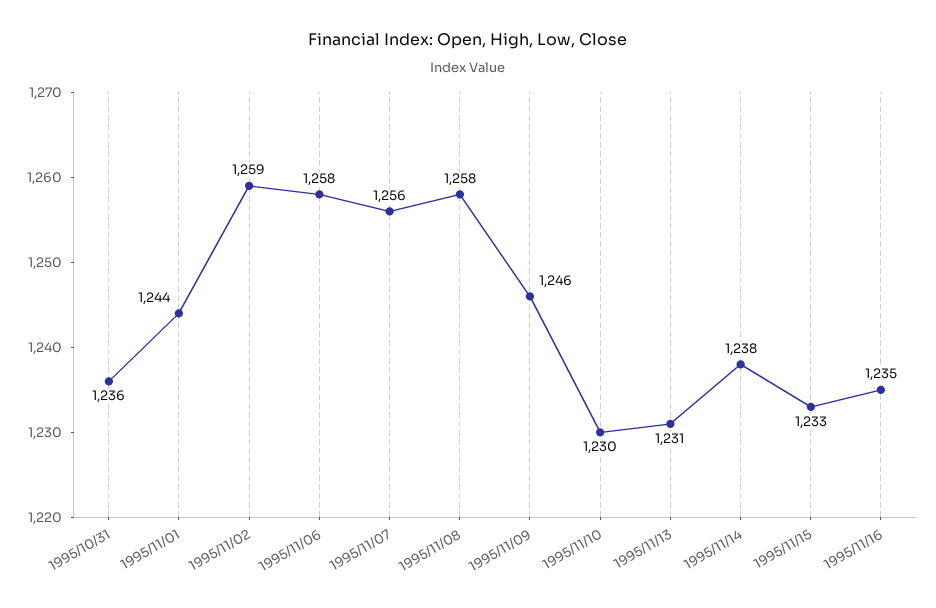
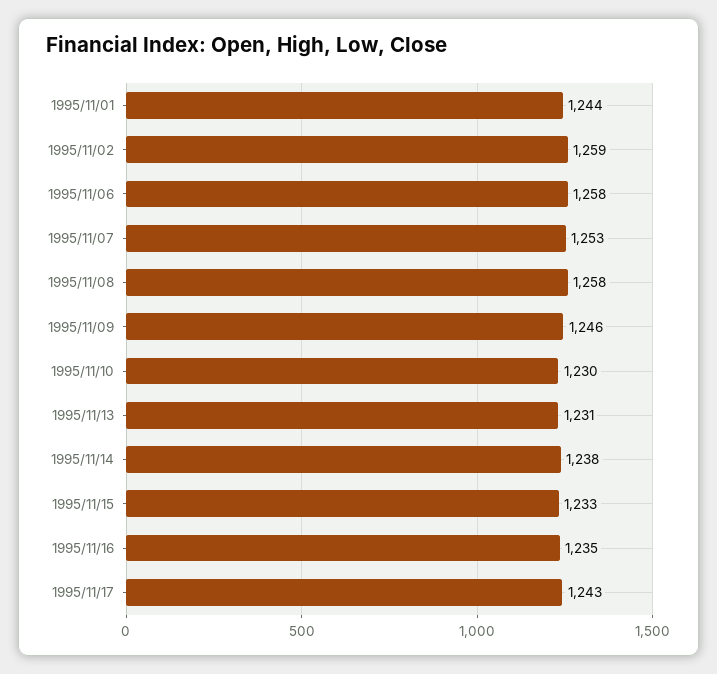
1995/10/31: 1236 -> none
1995/11/07: 1256 -> 1253
1995/11/17: none -> 1243

